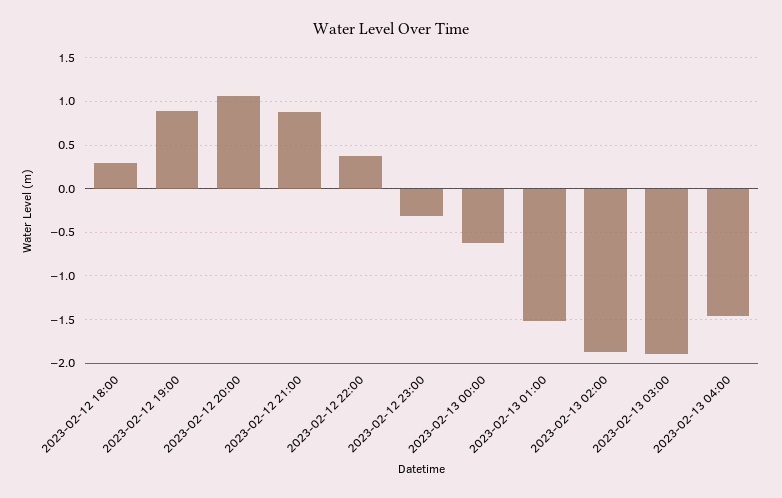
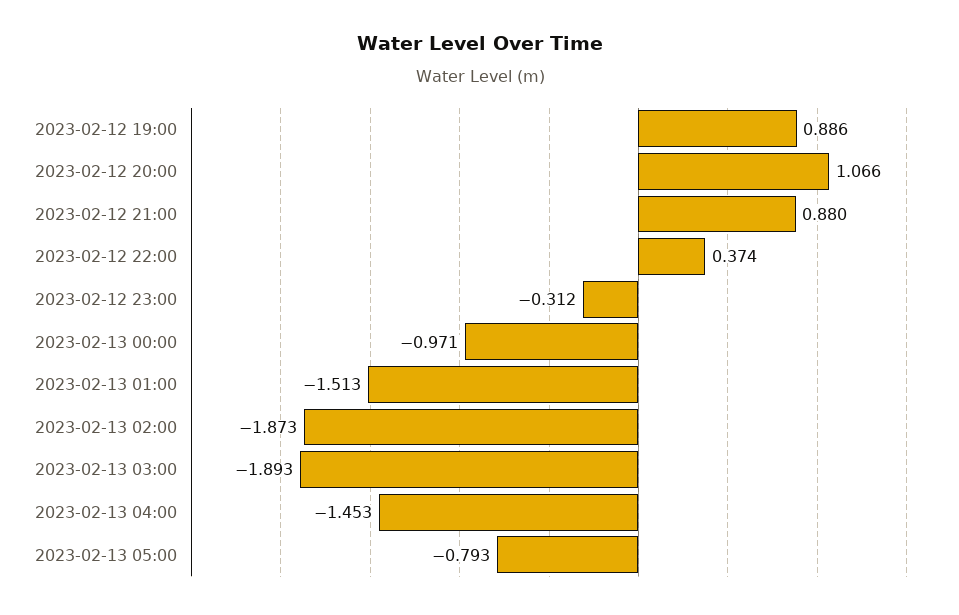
2023-02-12 18:00: 0.3 -> none
2023-02-13 00:00: -0.6 -> -0.971
2023-02-13 05:00: none -> -0.793

